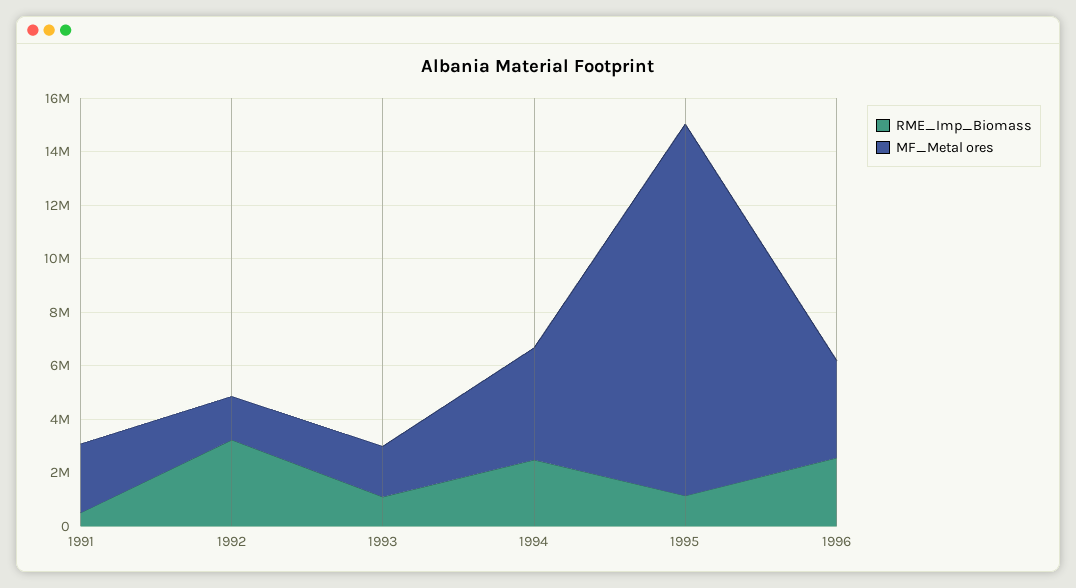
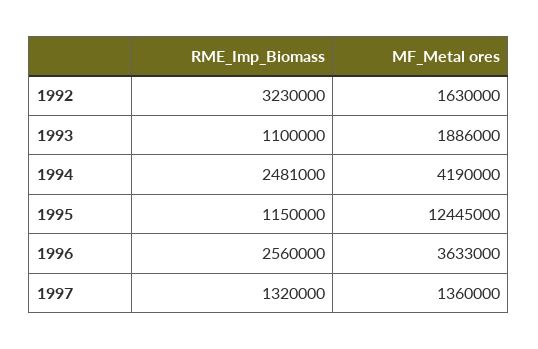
RME_Imp_Biomass, 1991: 500000 -> none
MF_Metal ores, 1991: 2500000 -> none
MF_Metal ores, 1995: 14000000 -> 12445000
RME_Imp_Biomass, 1997: none -> 1320000
MF_Metal ores, 1997: none -> 1360000

